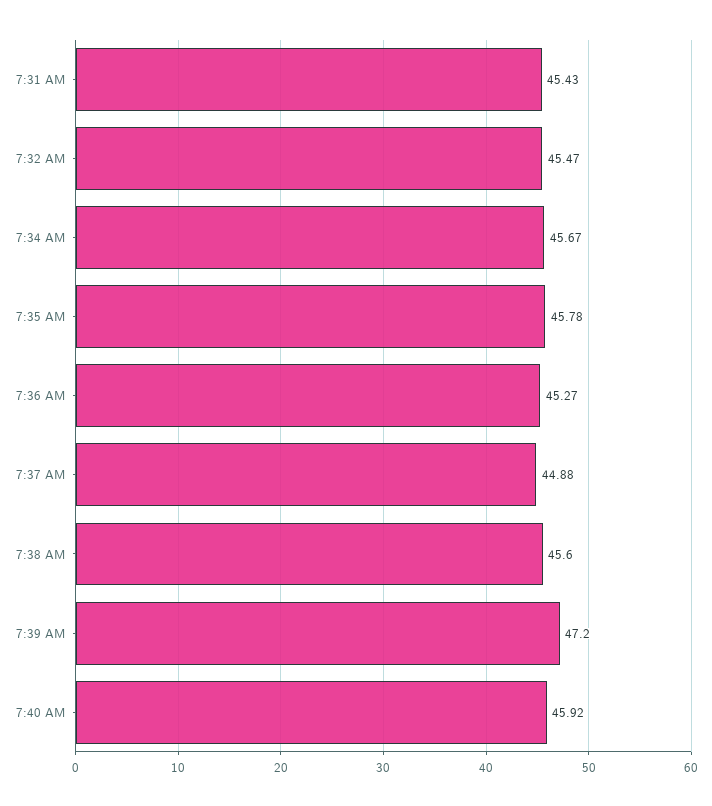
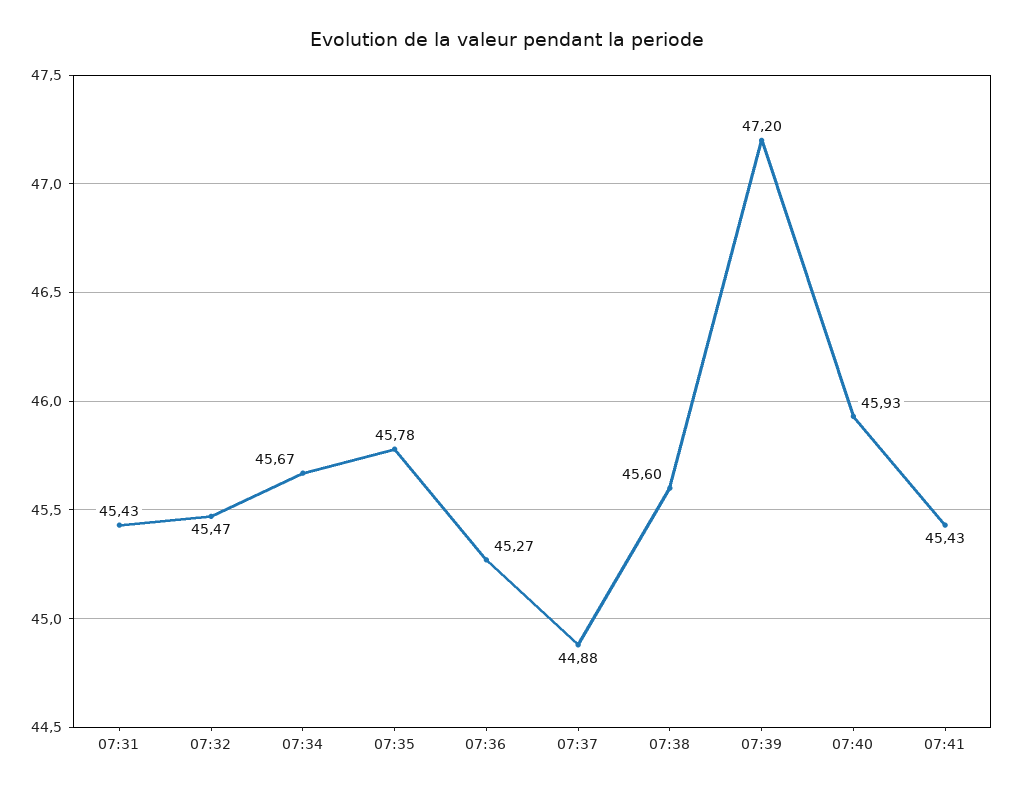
7:40 AM: 45.92 -> 45.93
07:41: none -> 45.43

